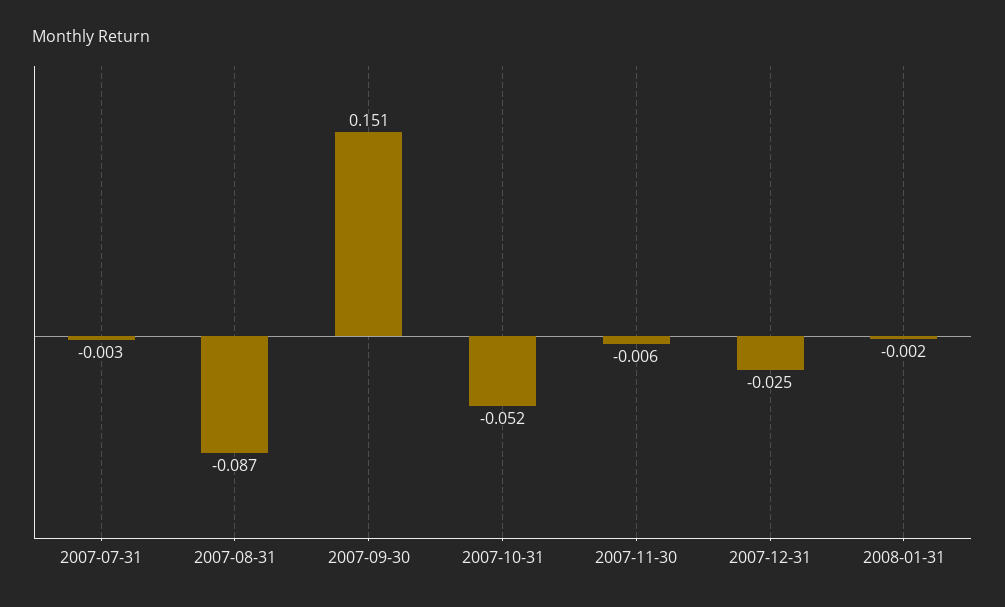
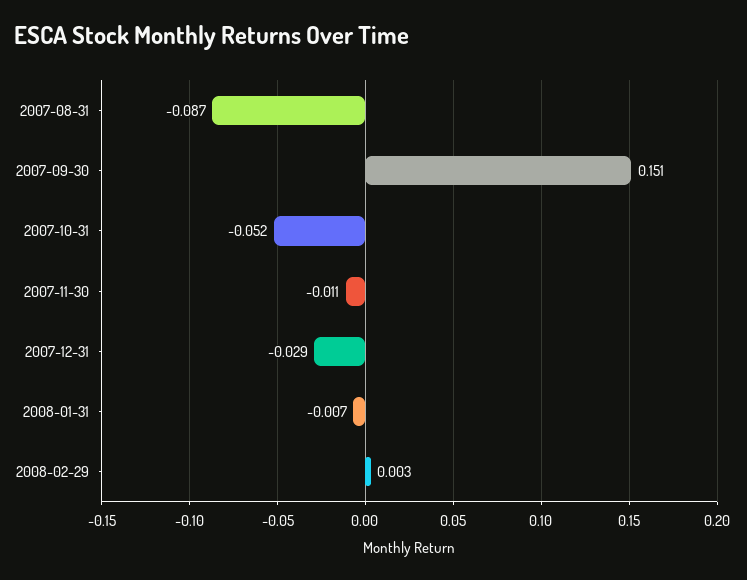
2007-07-31: -0.003 -> none
2007-11-30: -0.006 -> -0.011
2007-12-31: -0.025 -> -0.029
2008-01-31: -0.002 -> -0.007
2008-02-29: none -> 0.003

